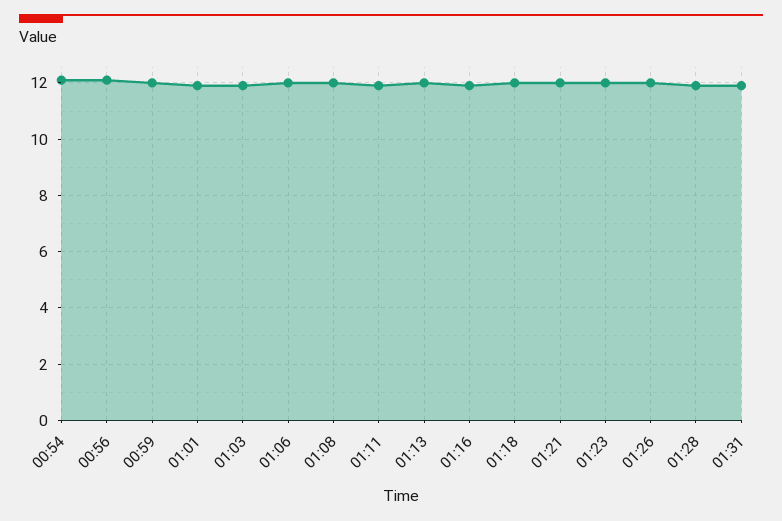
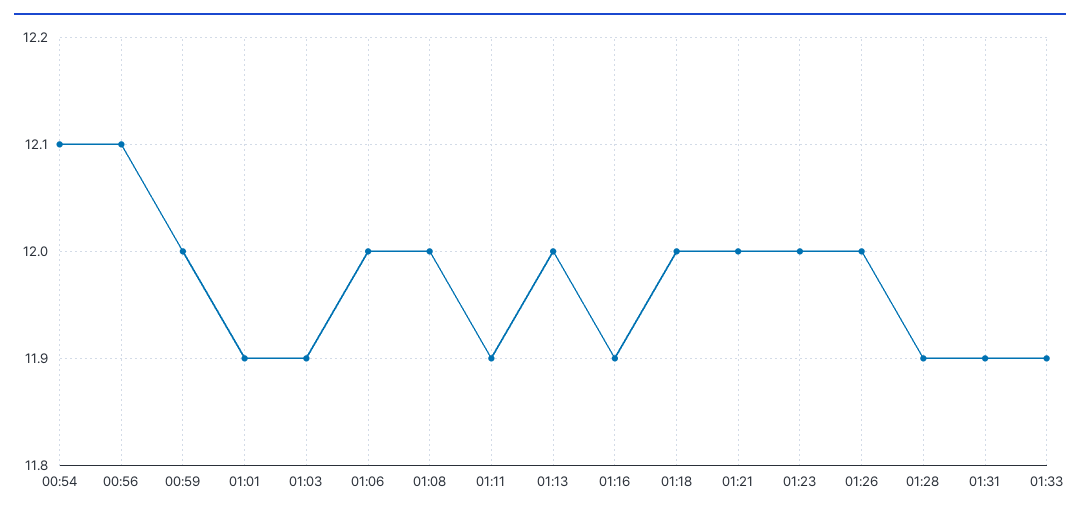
01:33: none -> 11.9

